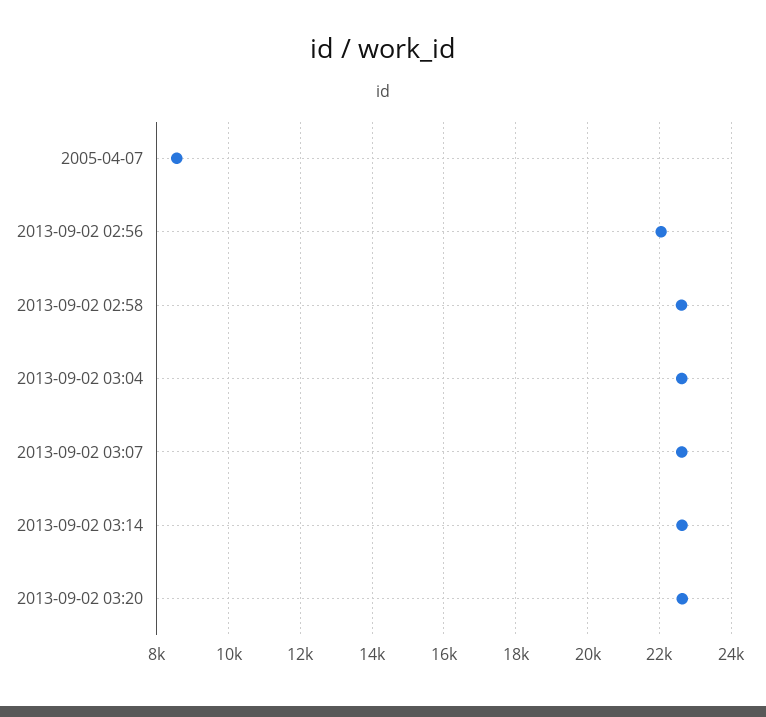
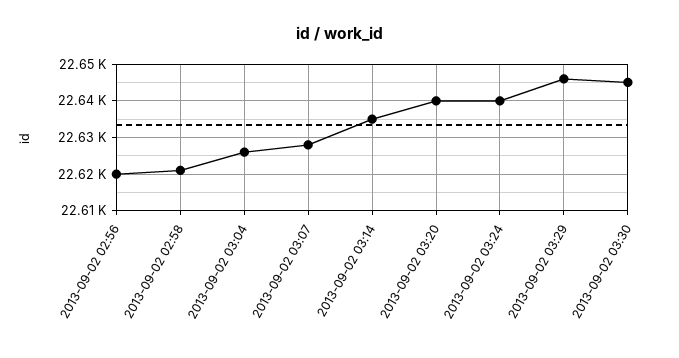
2005-04-07: 8600 -> none
2013-09-02 02:56: 22000 -> 22620
2013-09-02 03:24: none -> 22640
2013-09-02 03:29: none -> 22645
2013-09-02 03:30: none -> 22645

